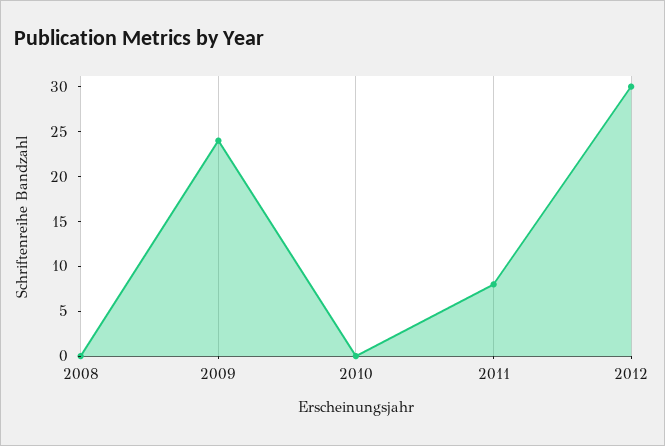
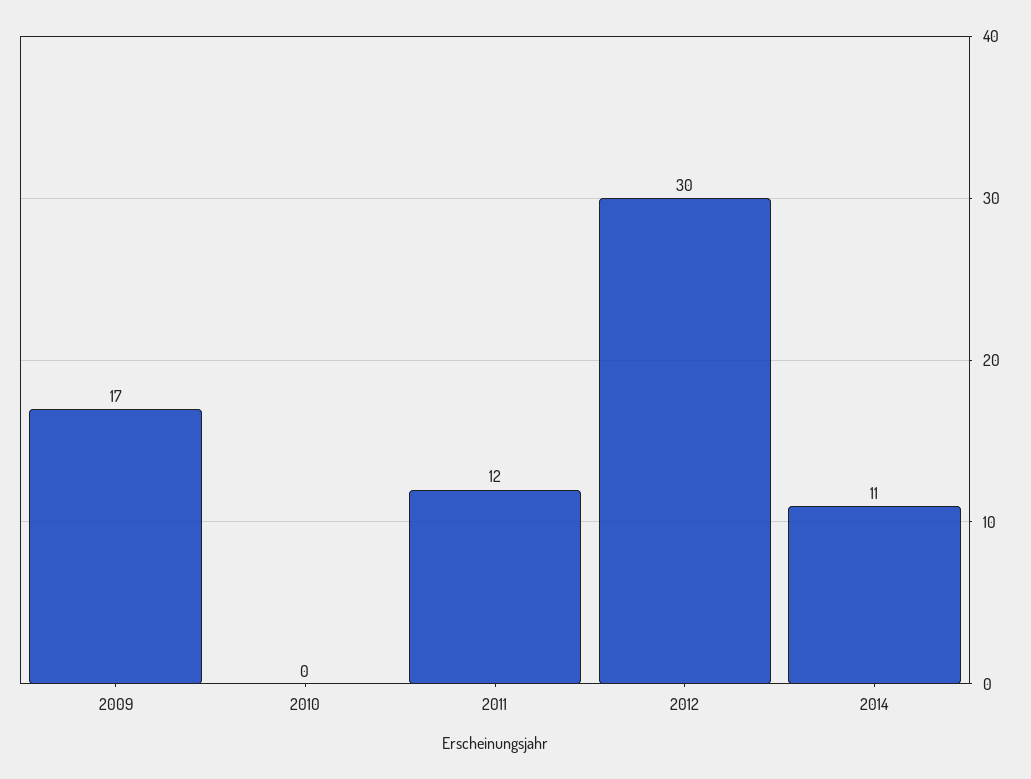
2008: 0 -> none
2009: 24 -> 17
2011: 8 -> 12
2014: none -> 11

